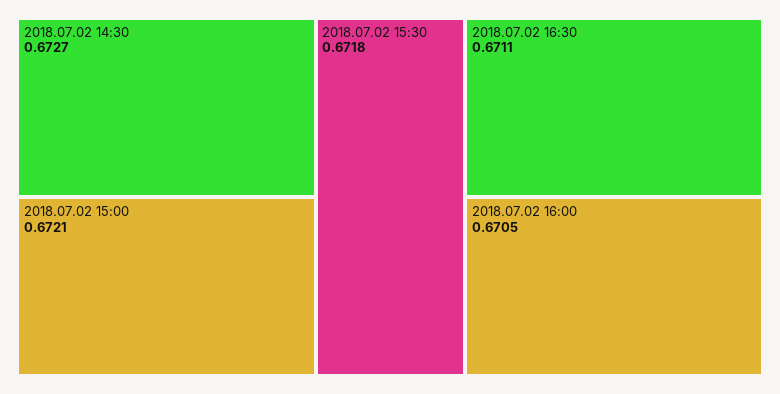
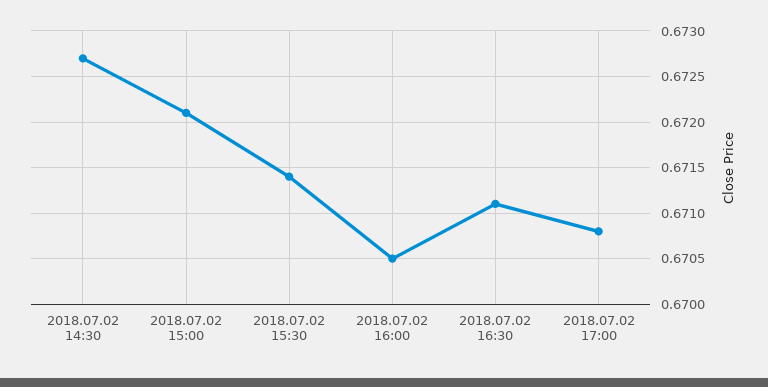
2018.07.02 15:30: 0.6718 -> 0.6714
2018.07.02 17:00: none -> 0.6708

